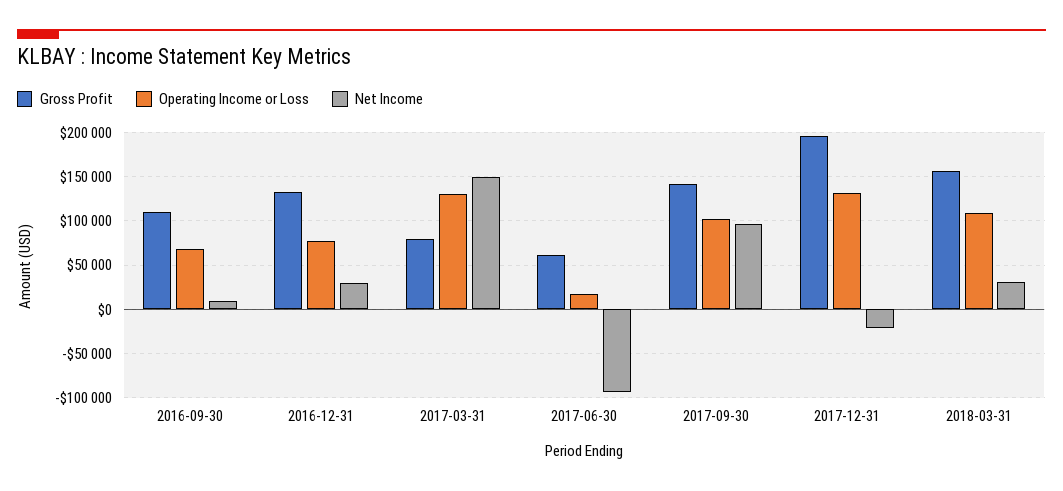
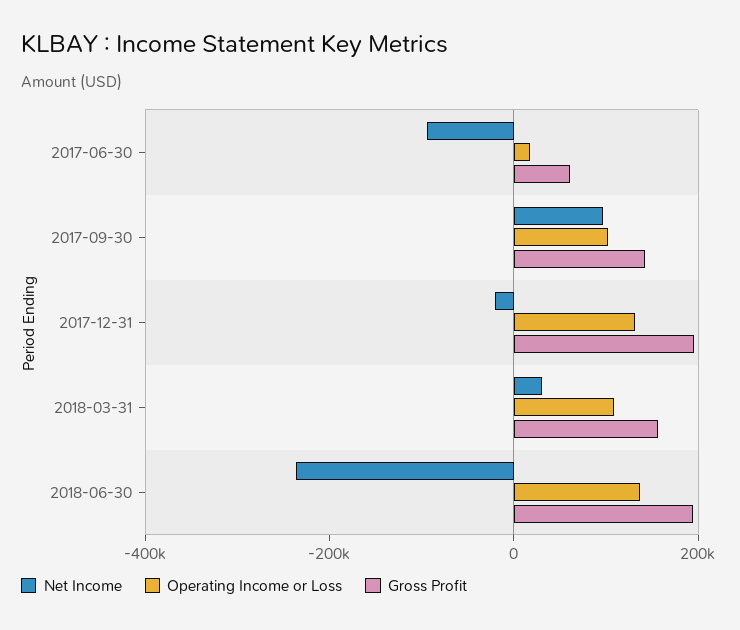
Gross Profit, 2016-09-30: 110000 -> none
Operating Income or Loss, 2016-09-30: 70000 -> none
Net Income, 2016-09-30: 10000 -> none
Gross Profit, 2016-12-31: 130000 -> none
Operating Income or Loss, 2016-12-31: 80000 -> none
Net Income, 2016-12-31: 30000 -> none
Gross Profit, 2017-03-31: 80000 -> none
Operating Income or Loss, 2017-03-31: 130000 -> none
Net Income, 2017-03-31: 150000 -> none
Net Income, 2018-06-30: none -> -250000
Operating Income or Loss, 2018-06-30: none -> 150000
Gross Profit, 2018-06-30: none -> 200000

